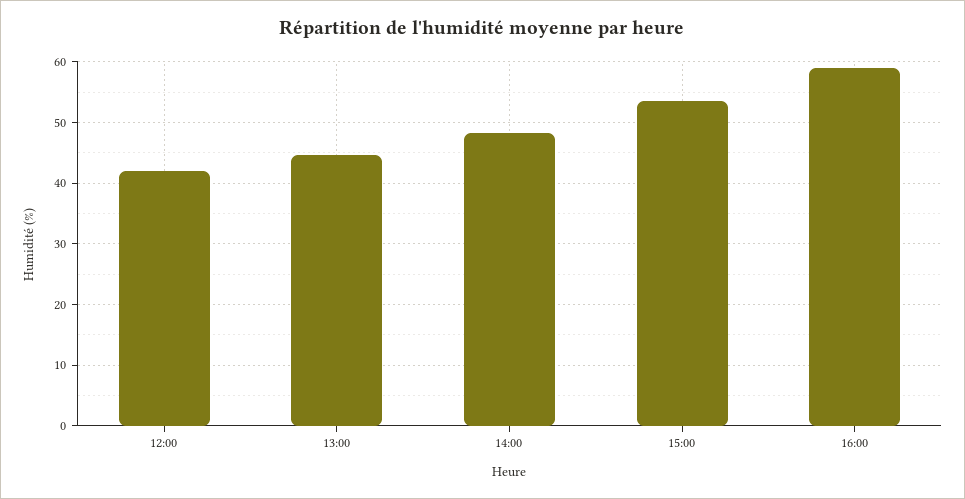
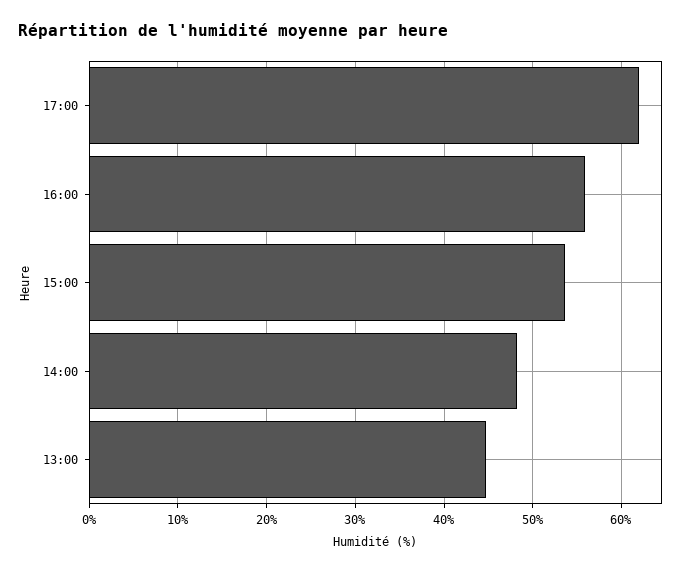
12:00: 42 -> none
16:00: 59 -> 56
17:00: none -> 62

